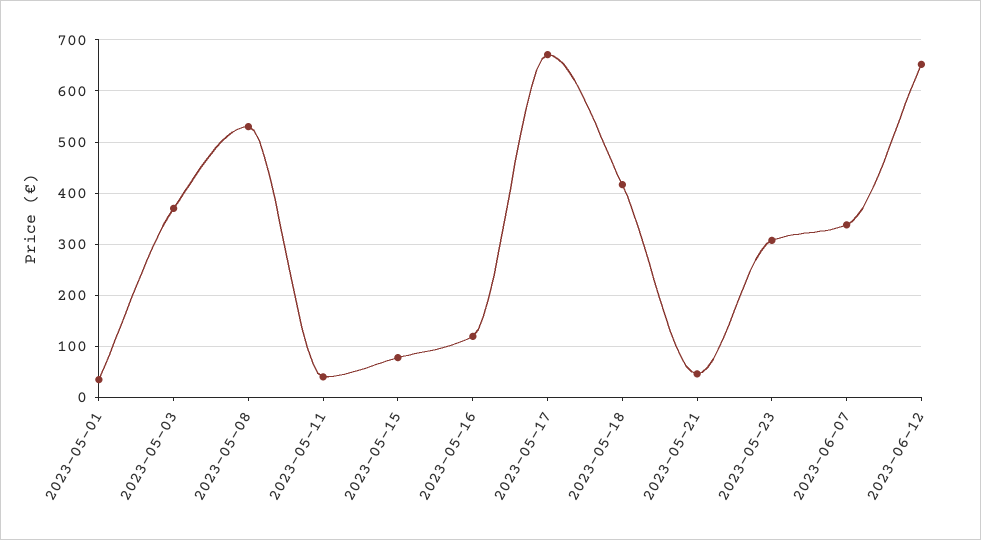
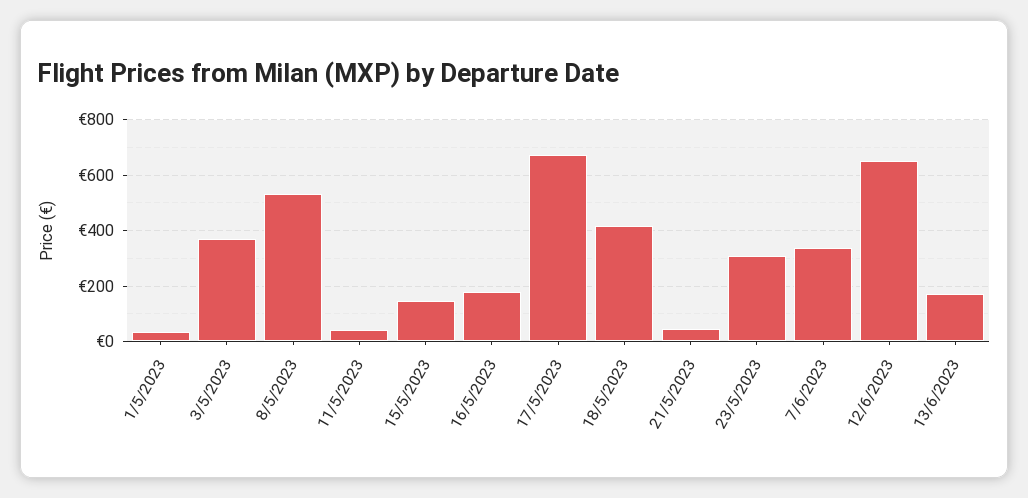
2023-05-15: 80 -> 150
2023-05-16: 120 -> 175
13/6/2023: none -> 175

